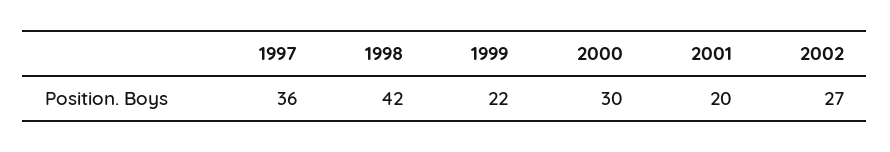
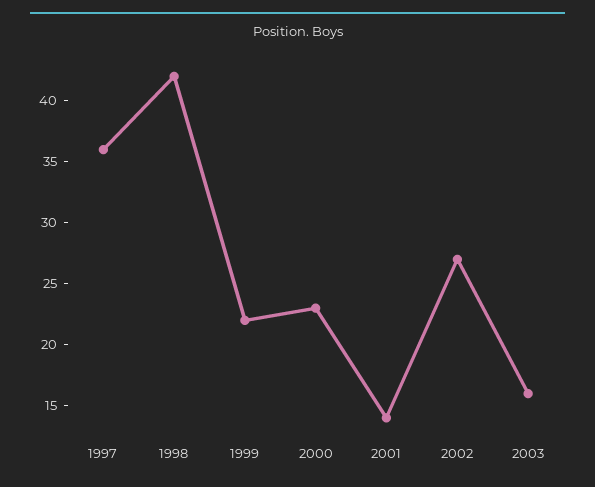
2000: 30 -> 23
2001: 20 -> 14
2003: none -> 16

